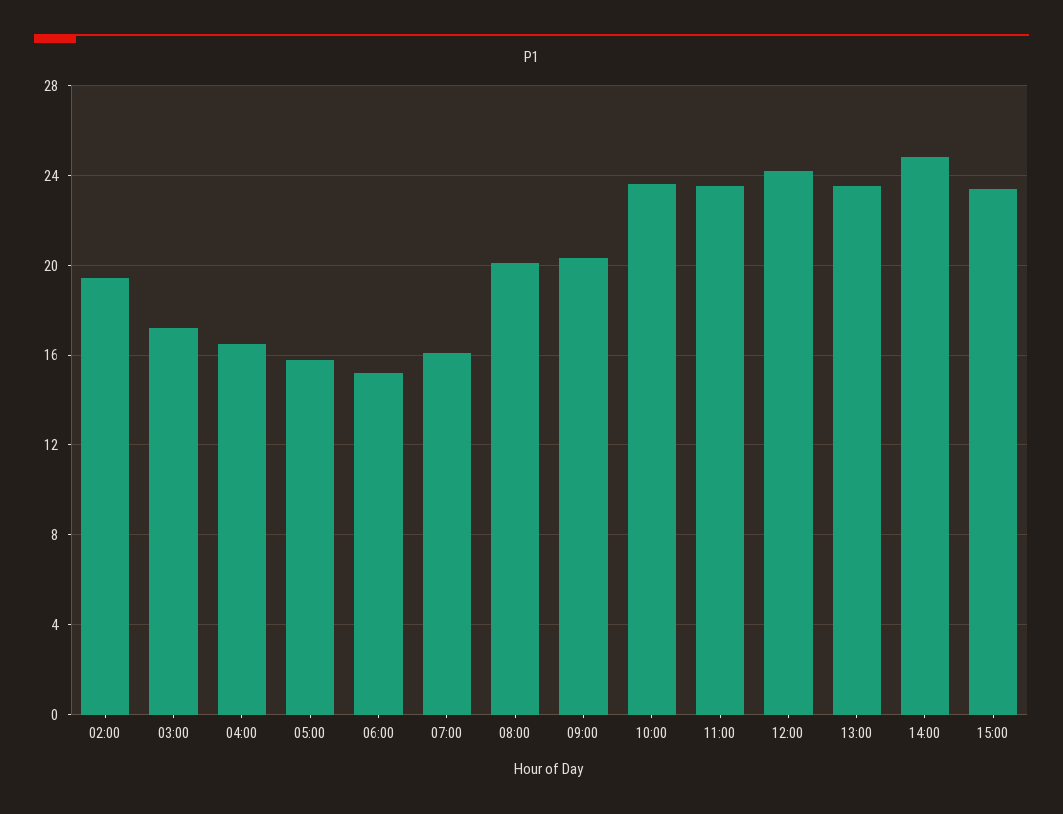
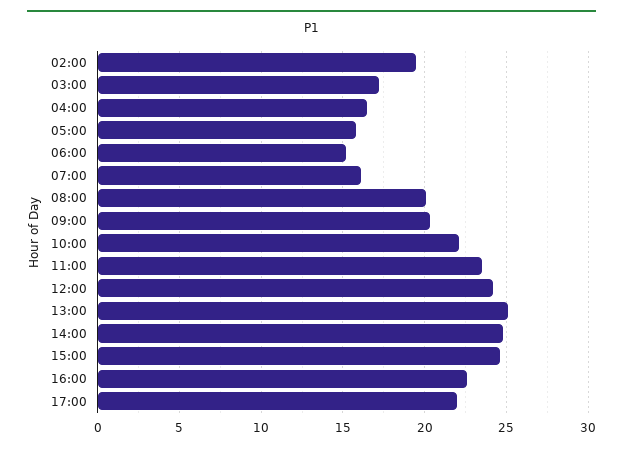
10:00: 23.5 -> 22
13:00: 23.5 -> 25
15:00: 23.5 -> 24.5
16:00: none -> 22.5
17:00: none -> 22

